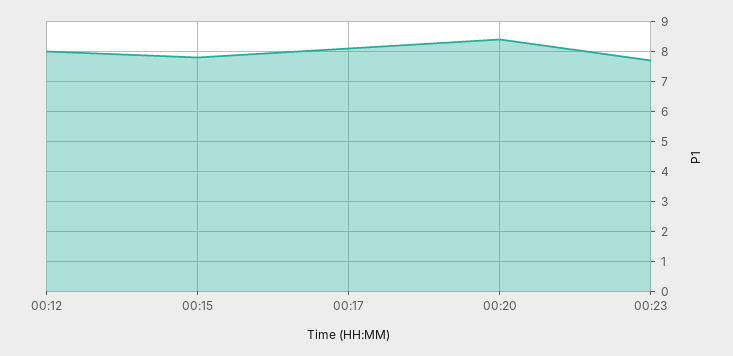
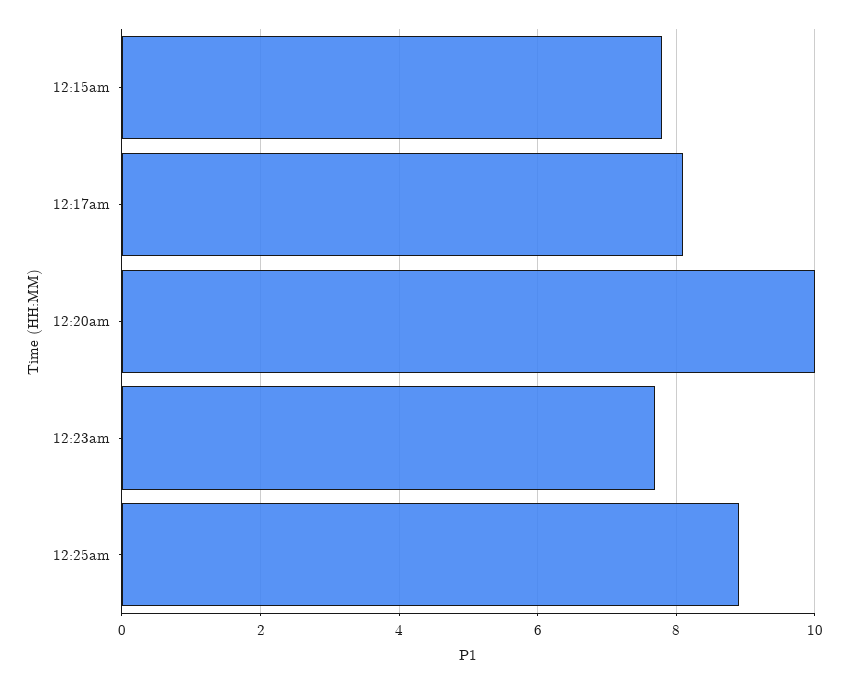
00:12: 8 -> none
00:20: 8.5 -> 10
12:25am: none -> 9

